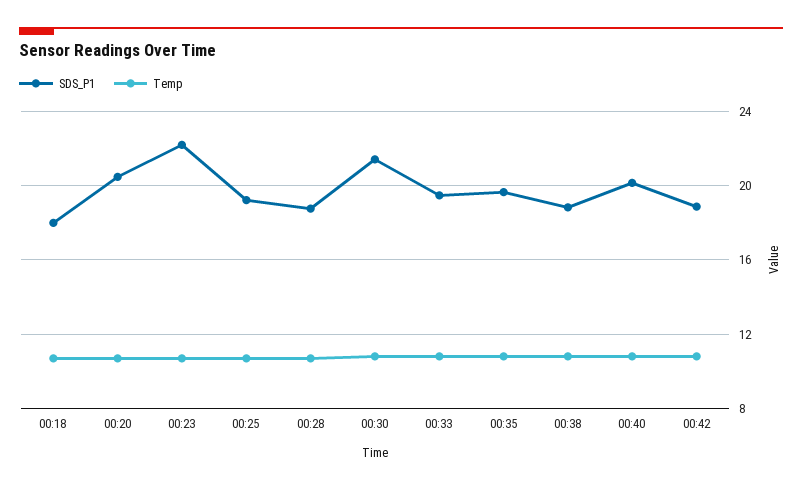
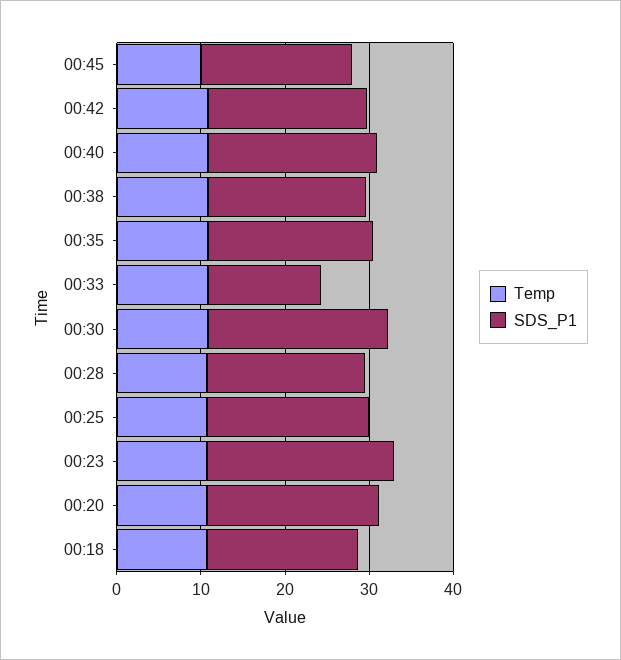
SDS_P1, 00:33: 19.5 -> 14
Temp, 00:45: none -> 10
SDS_P1, 00:45: none -> 18

